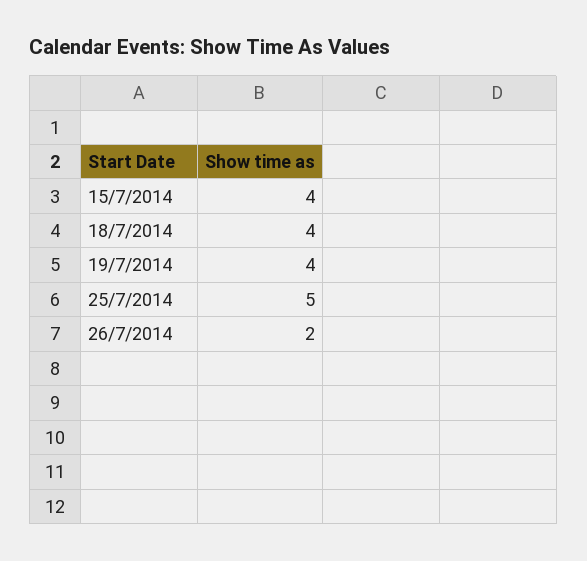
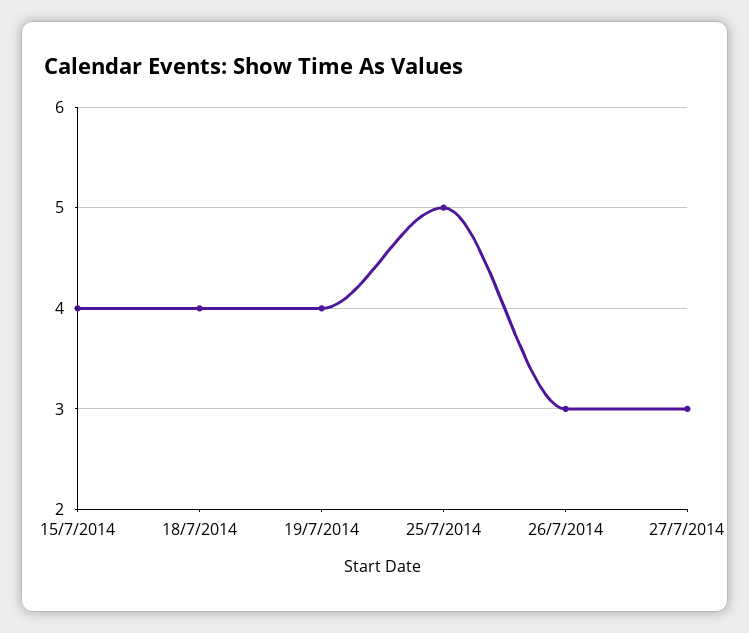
26/7/2014: 2 -> 3
27/7/2014: none -> 3

